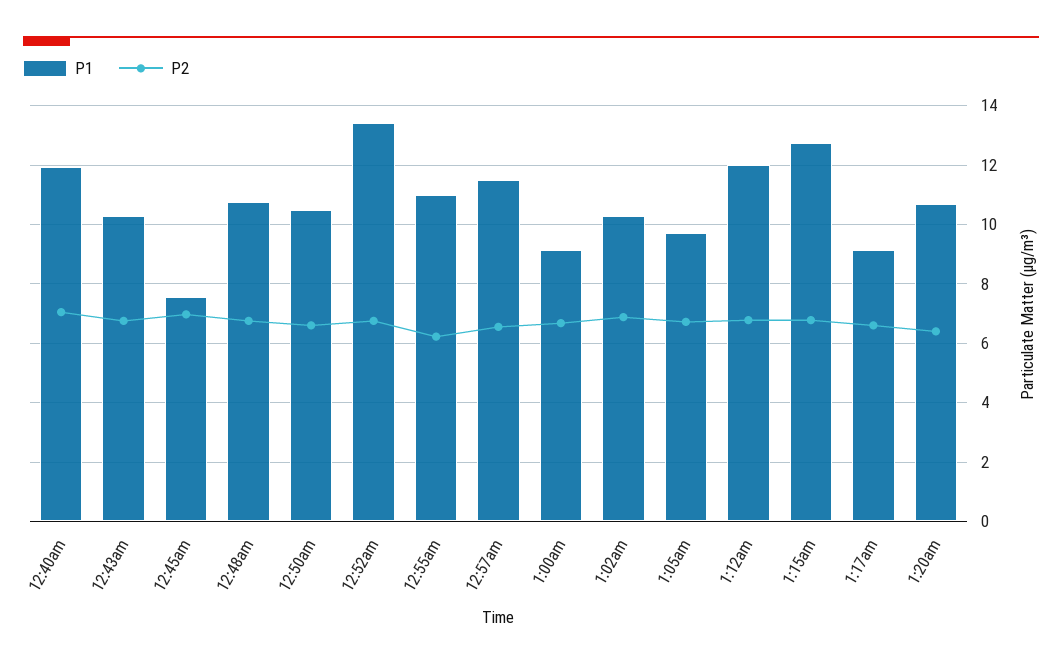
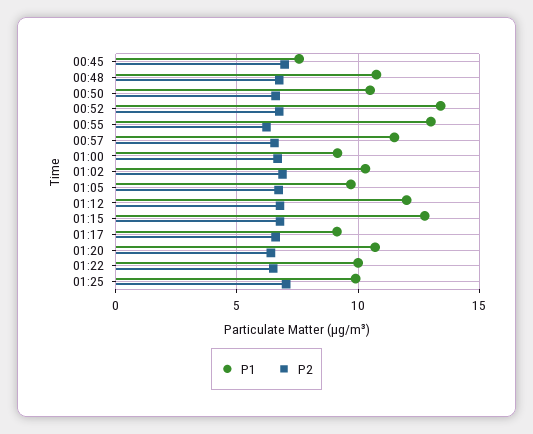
P1, 12:40am: 12 -> none
P2, 12:40am: 7 -> none
P1, 12:43am: 10.25 -> none
P2, 12:43am: 6.75 -> none
P1, 12:55am: 11 -> 13
P1, 01:22: none -> 10
P2, 01:22: none -> 6.5
P1, 01:25: none -> 10
P2, 01:25: none -> 7

